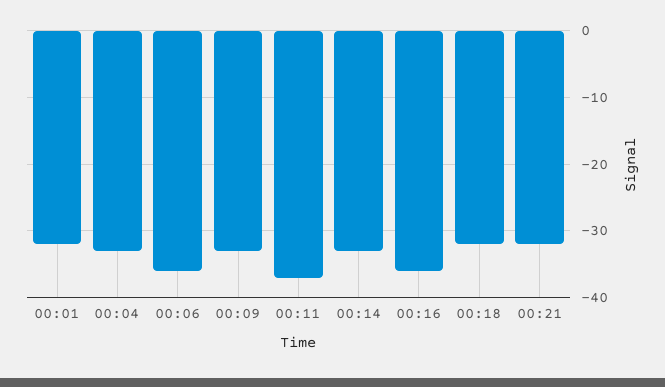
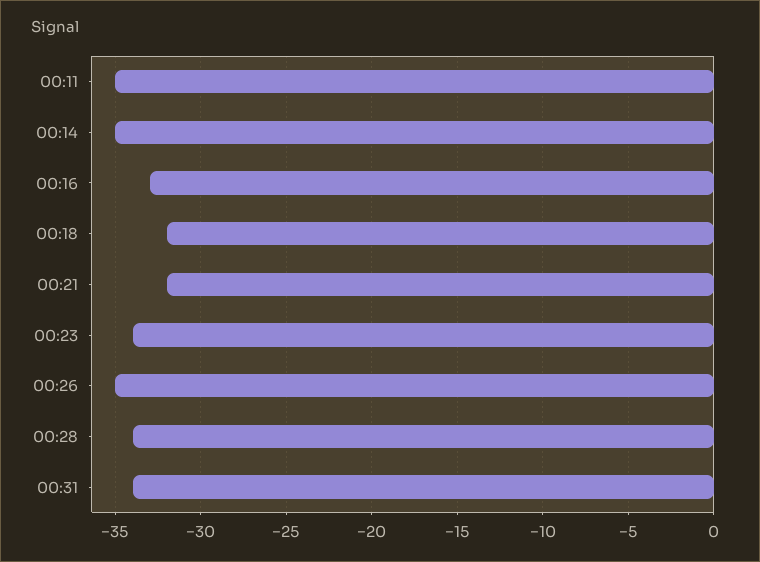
00:01: -32 -> none
00:04: -33 -> none
00:06: -36 -> none
00:09: -33 -> none
00:11: -37 -> -35
00:14: -33 -> -35
00:16: -36 -> -33
00:23: none -> -34
00:26: none -> -35
00:28: none -> -34
00:31: none -> -34

